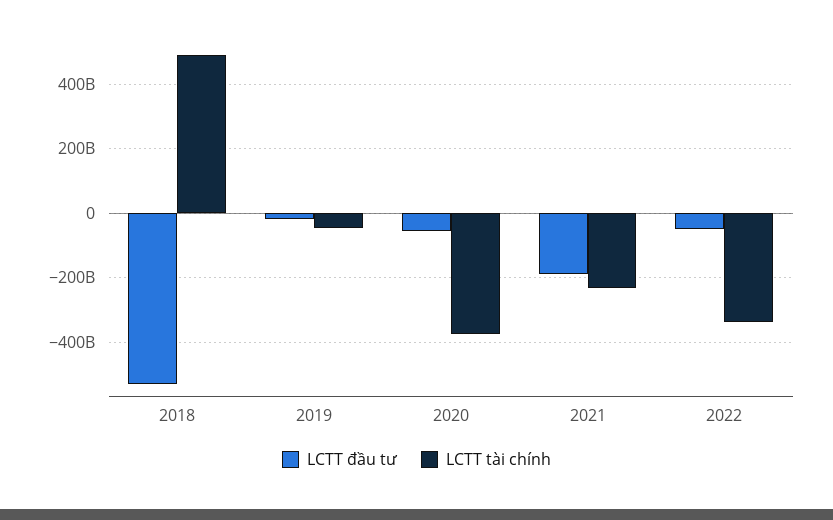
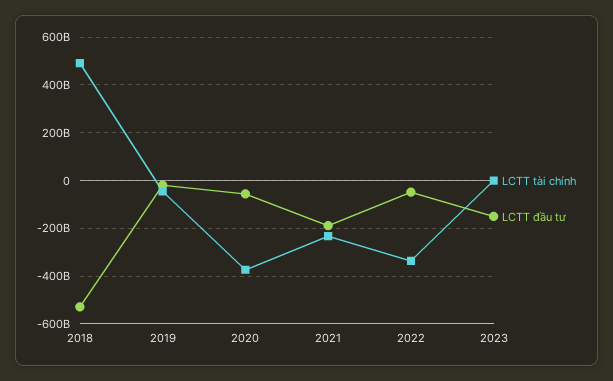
LCTT tài chính, 2023: none -> 0
LCTT đầu tư, 2023: none -> -150000000000

